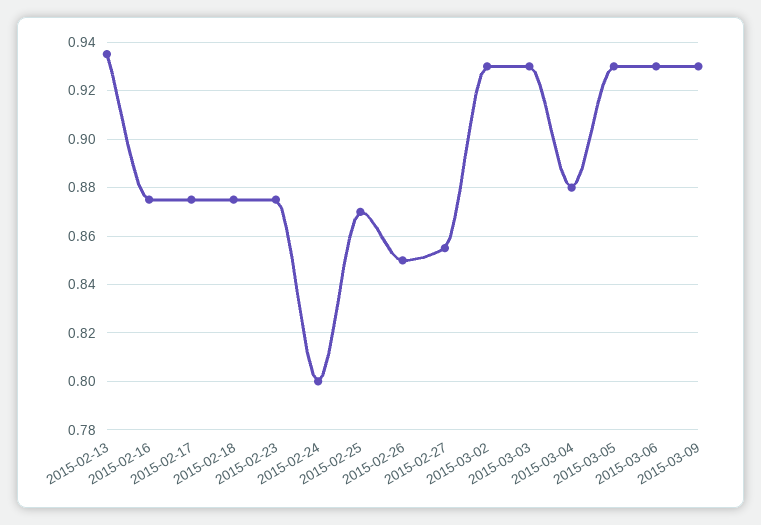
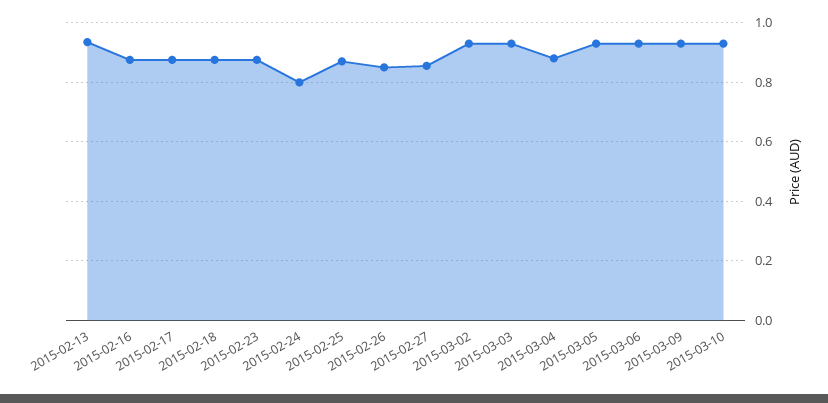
2015-03-10: none -> 0.925

